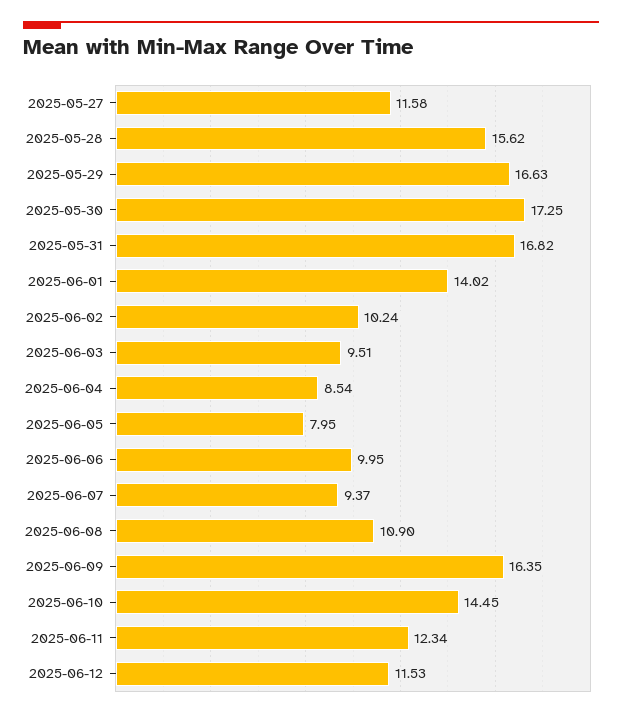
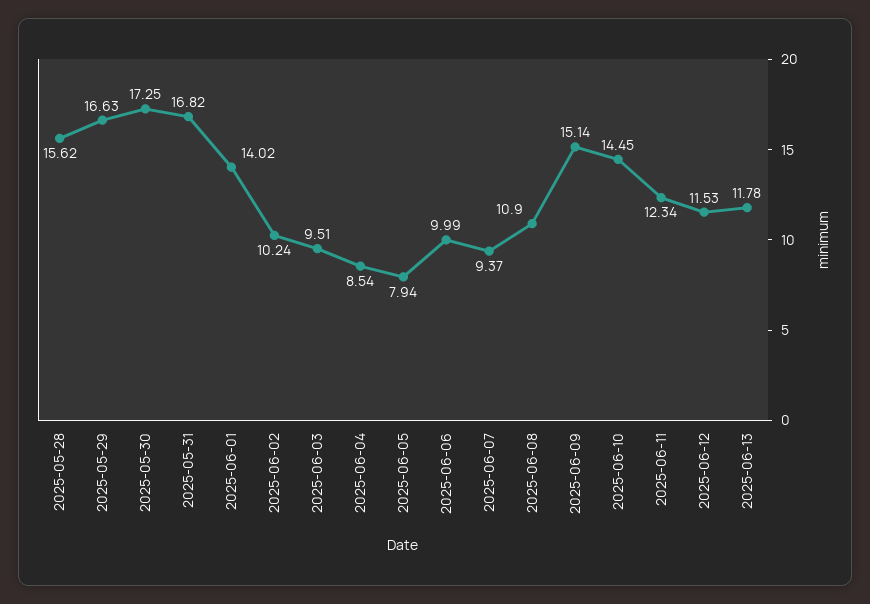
2025-05-27: 11.58 -> none
2025-06-05: 7.95 -> 7.94
2025-06-06: 9.95 -> 9.99
2025-06-09: 16.35 -> 15.14
2025-06-13: none -> 11.78

